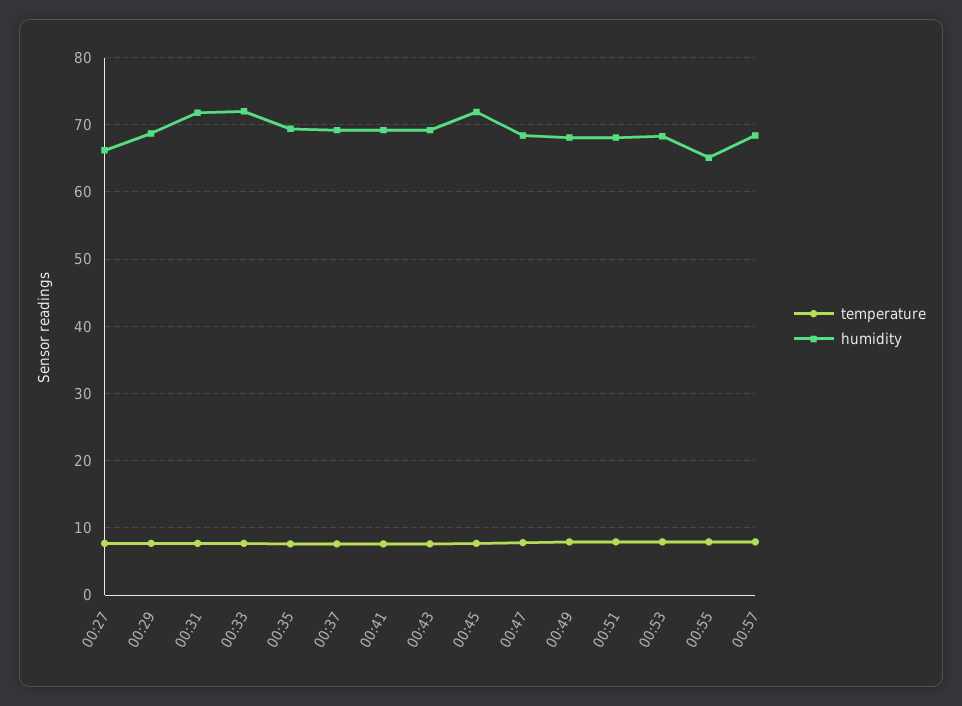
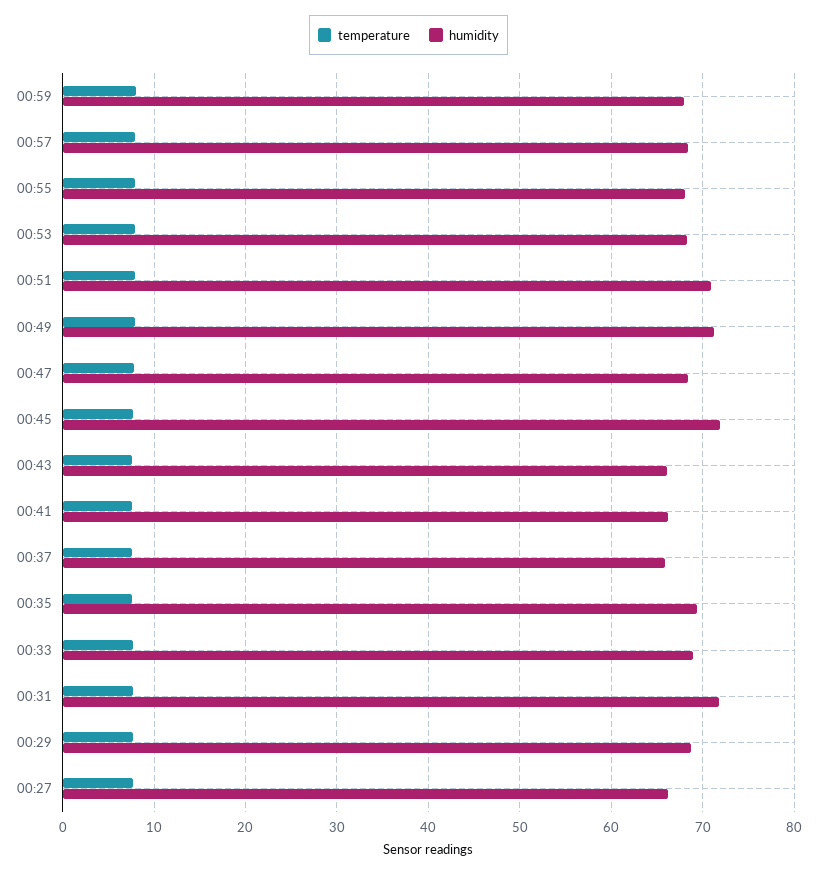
humidity, 00:33: 72 -> 69
humidity, 00:37: 69 -> 66
humidity, 00:41: 69 -> 66
humidity, 00:43: 69 -> 66
humidity, 00:49: 68 -> 71
humidity, 00:51: 68 -> 71
humidity, 00:55: 65 -> 68
temperature, 00:59: none -> 8
humidity, 00:59: none -> 68

